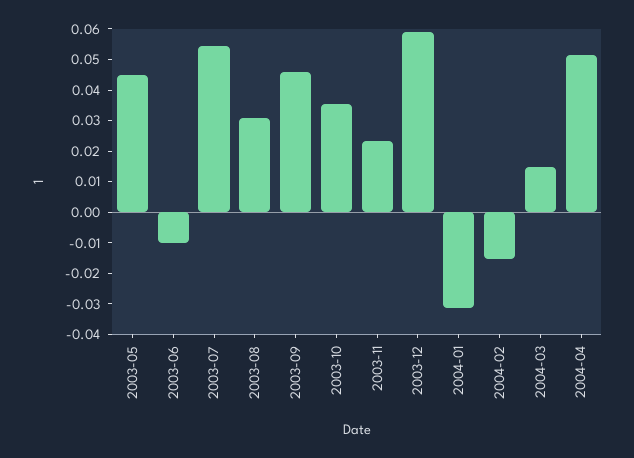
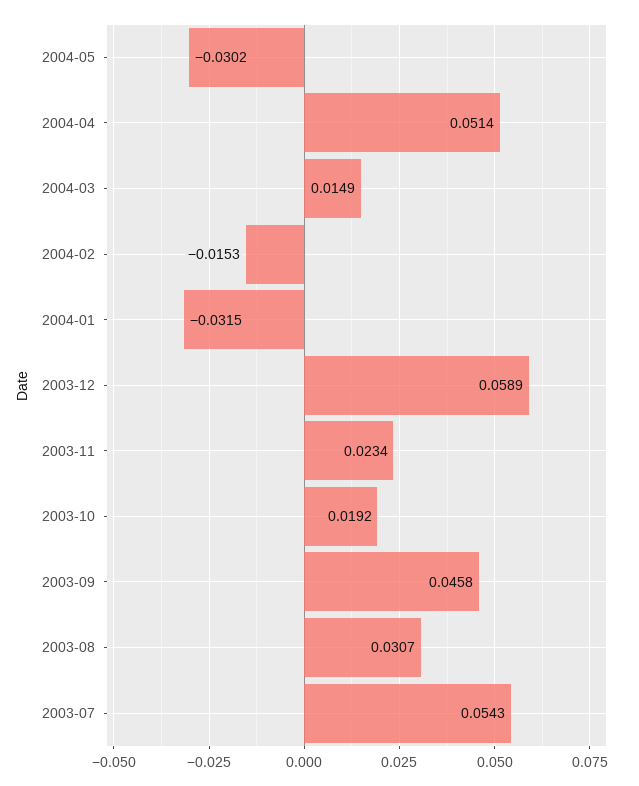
2003-05: 0.045 -> none
2003-06: -0.01 -> none
2003-10: 0.035 -> 0.0192
2004-05: none -> -0.0302

